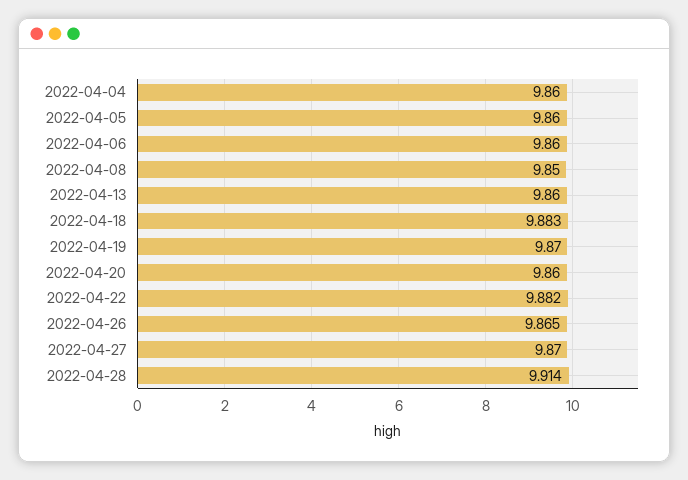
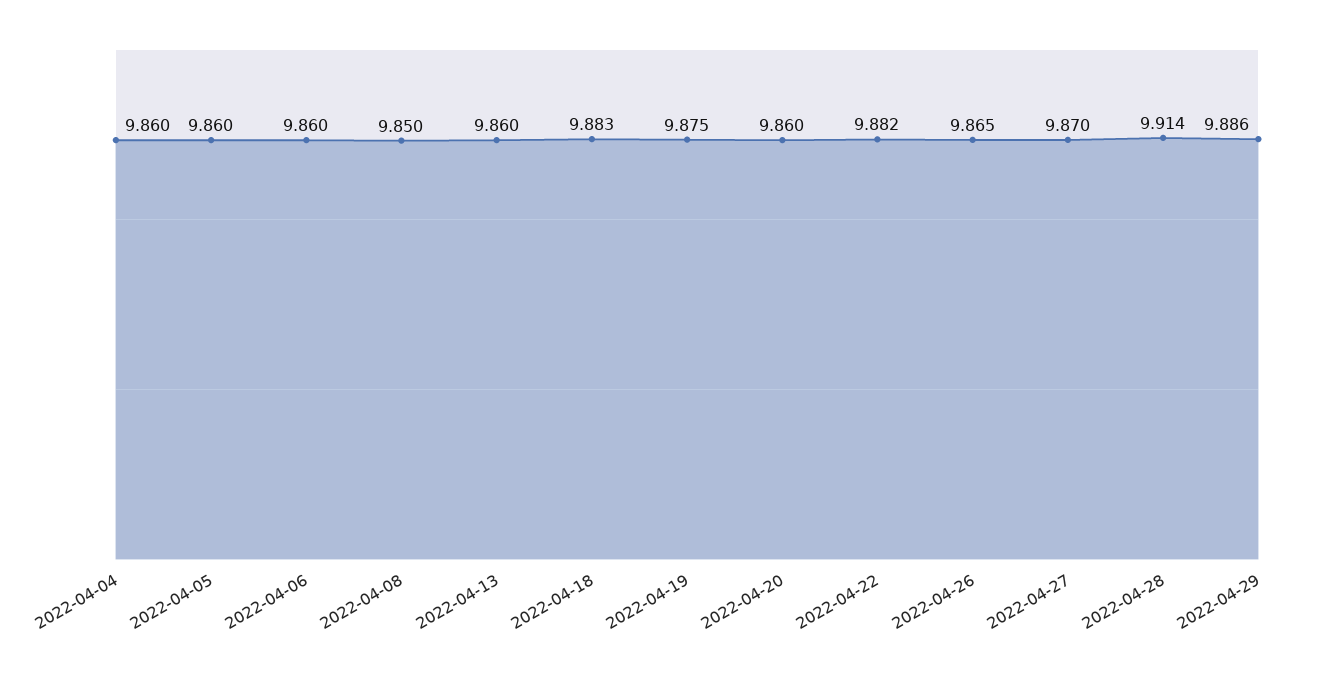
2022-04-19: 9.87 -> 9.875
2022-04-29: none -> 9.886

